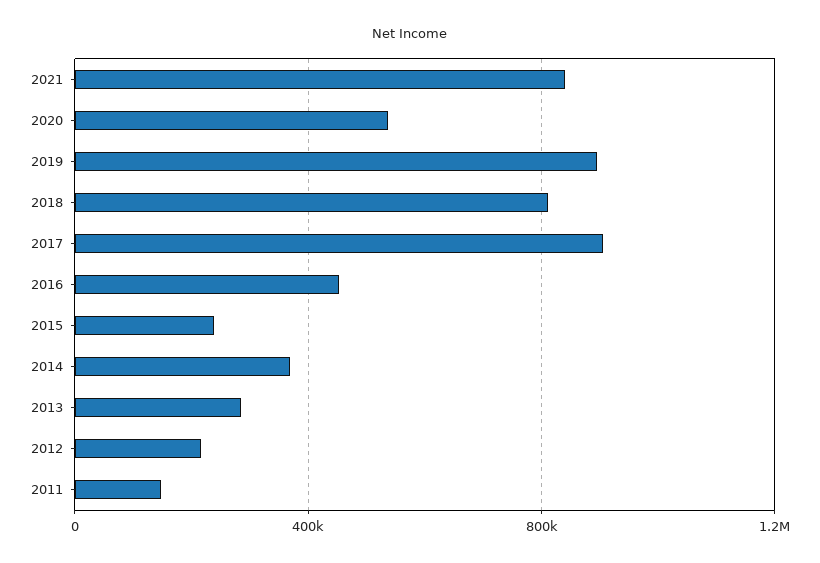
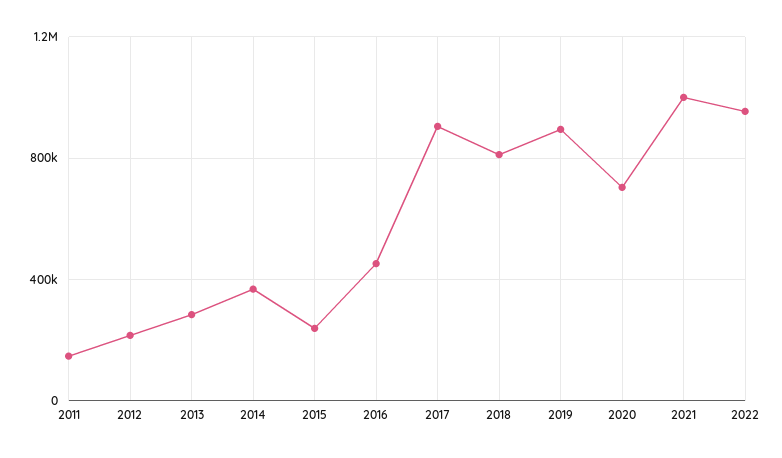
2021: 850000 -> 1000000
2020: 550000 -> 700000
2022: none -> 950000

